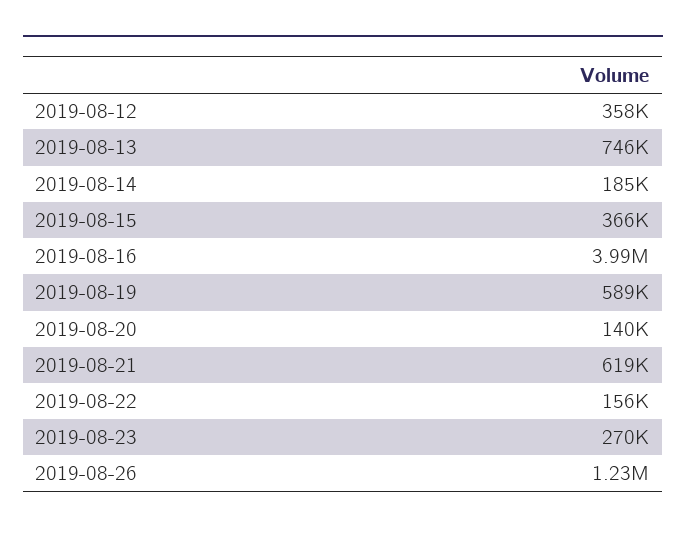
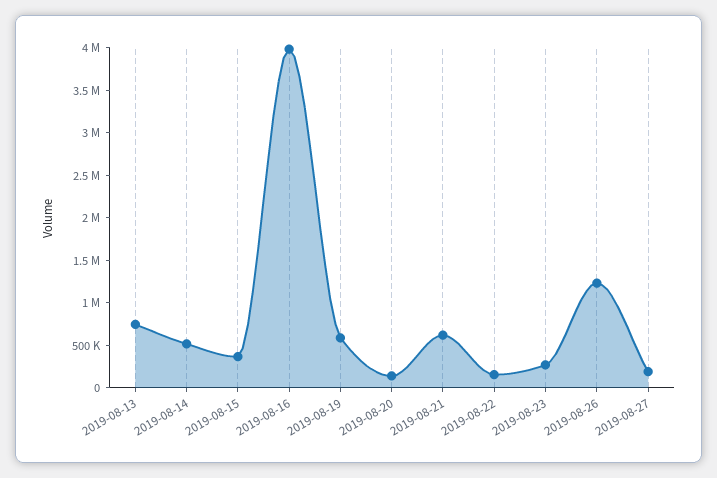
2019-08-12: 358000 -> none
2019-08-14: 185000 -> 500000
2019-08-27: none -> 200000

